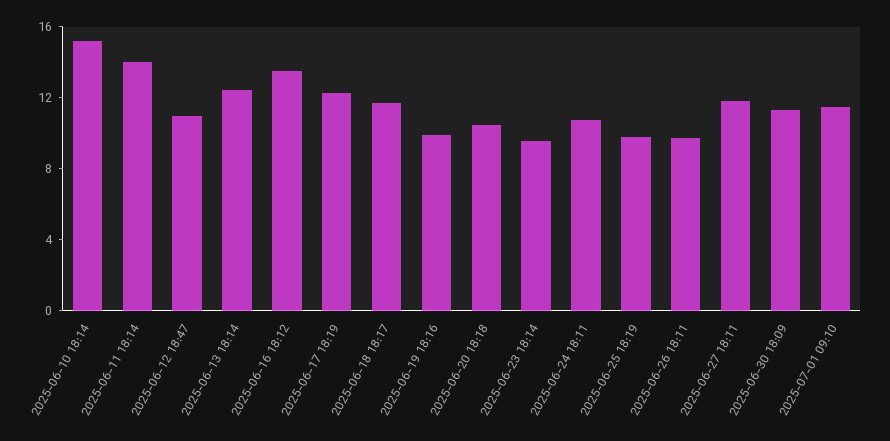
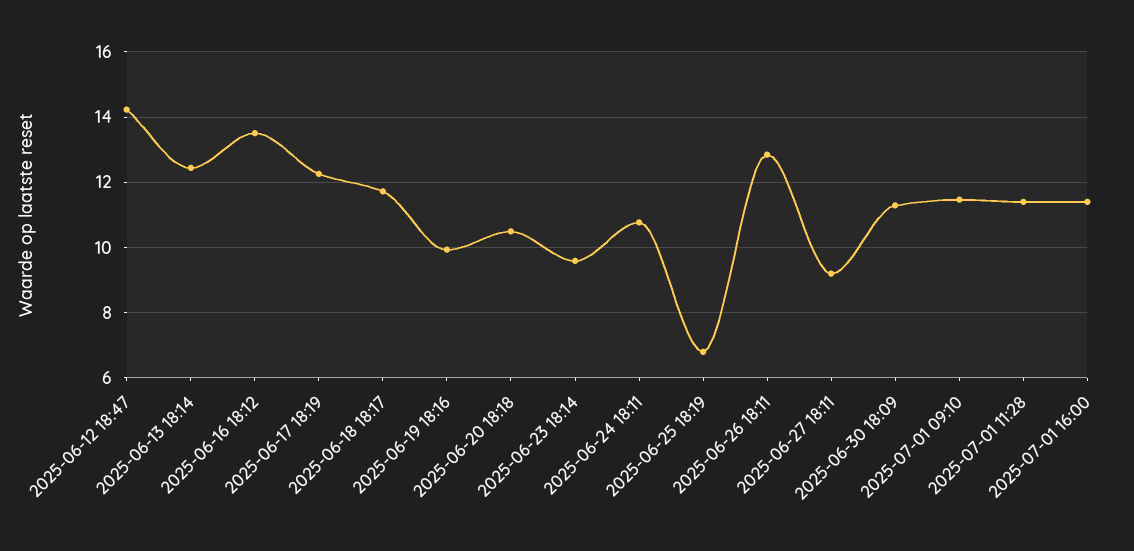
2025-06-10 18:14: 15 -> none
2025-06-11 18:14: 14 -> none
2025-06-12 18:47: 11 -> 14.2
2025-06-25 18:19: 10 -> 6.8
2025-06-26 18:11: 10 -> 12.8
2025-06-27 18:11: 12 -> 9.2
2025-07-01 11:28: none -> 11.4
2025-07-01 16:00: none -> 11.4

